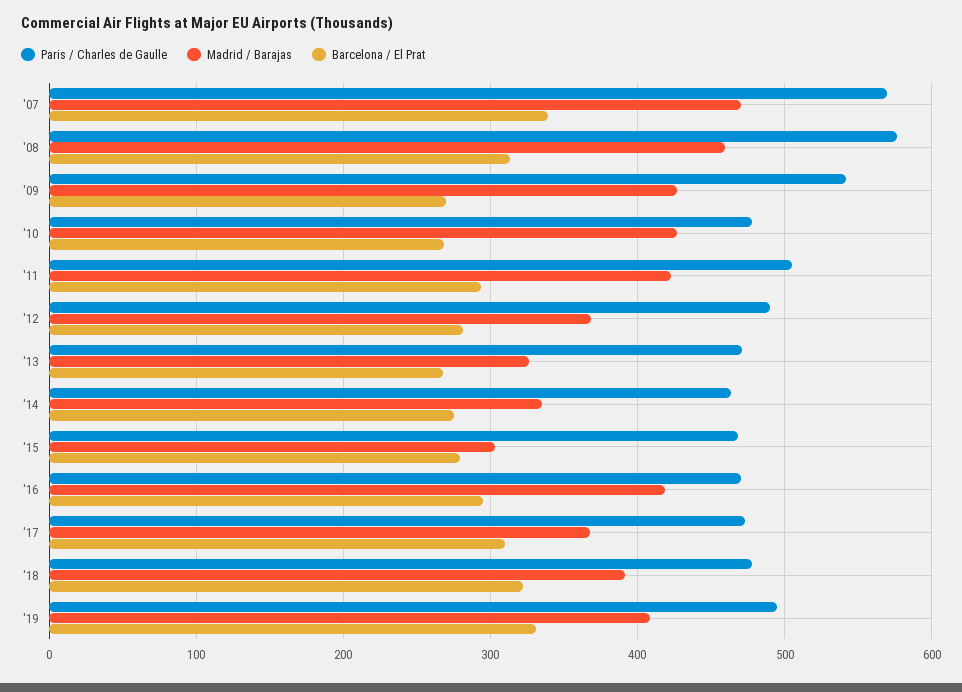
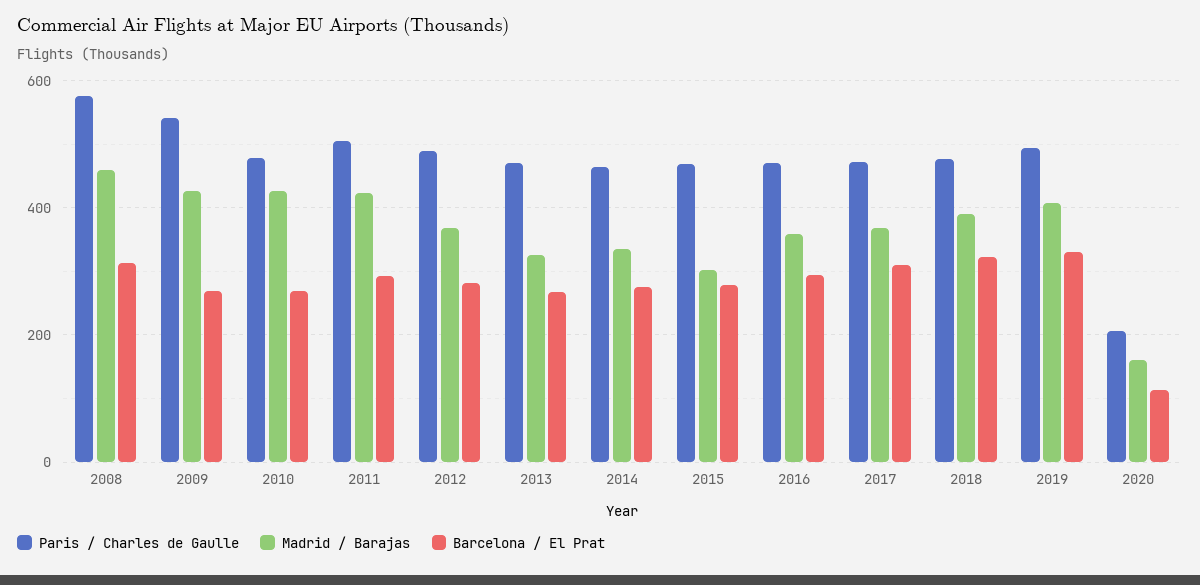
Paris / Charles de Gaulle, '07: 570 -> none
Madrid / Barajas, '07: 470 -> none
Barcelona / El Prat, '07: 340 -> none
Madrid / Barajas, '16: 420 -> 360
Paris / Charles de Gaulle, 2020: none -> 200
Madrid / Barajas, 2020: none -> 160
Barcelona / El Prat, 2020: none -> 120

